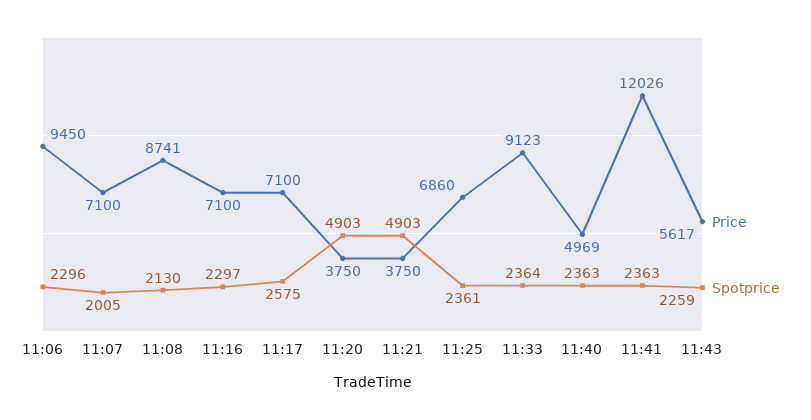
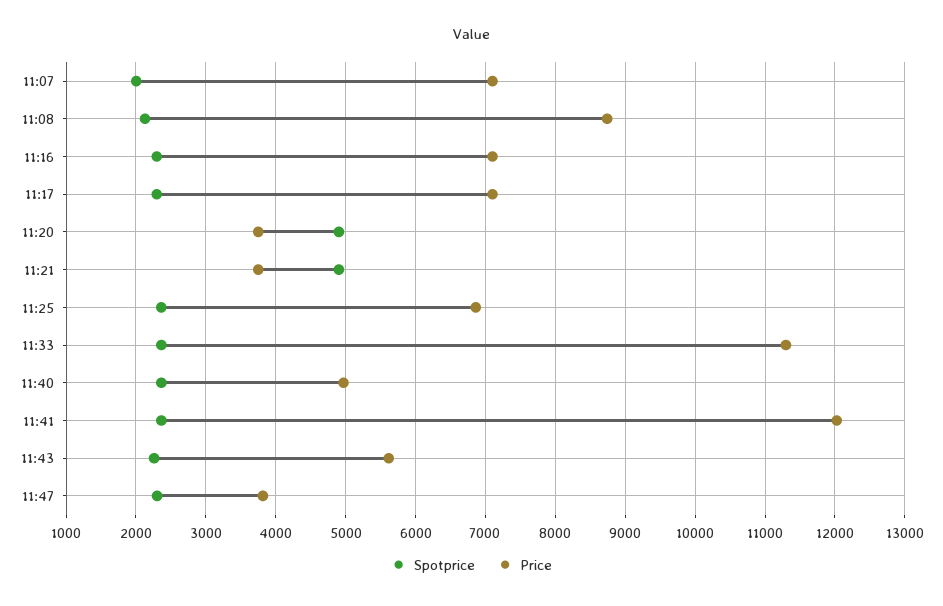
Price, 11:06: 9450 -> none
Spotprice, 11:06: 2296 -> none
Spotprice, 11:17: 2575 -> 2300
Price, 11:33: 9123 -> 11300
Spotprice, 11:47: none -> 2300
Price, 11:47: none -> 3800

